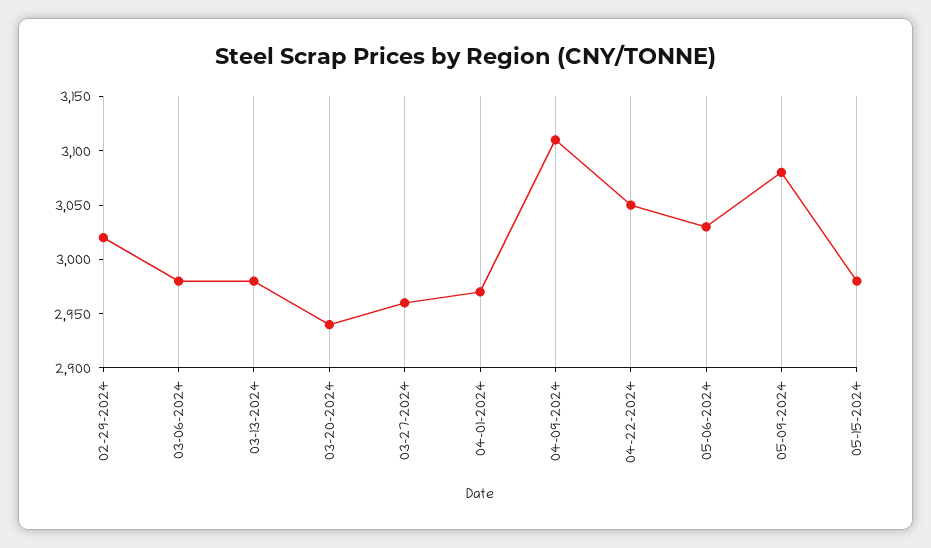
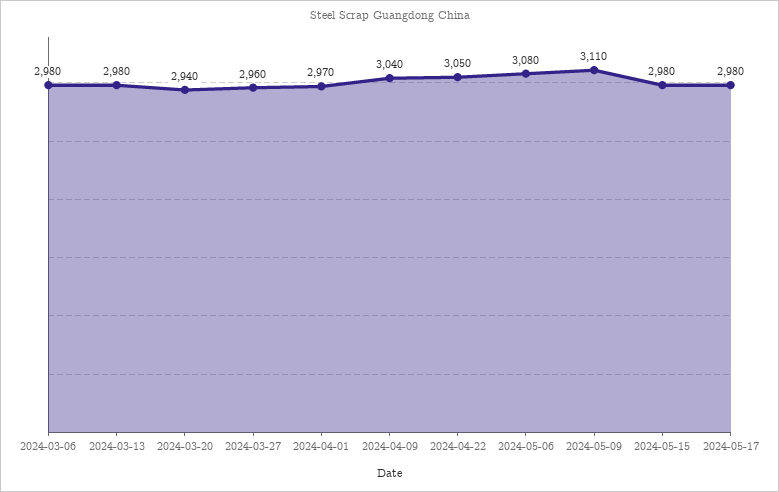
02-29-2024: 3020 -> none
04-09-2024: 3110 -> 3040
05-06-2024: 3030 -> 3080
05-09-2024: 3080 -> 3110
2024-05-17: none -> 2980

